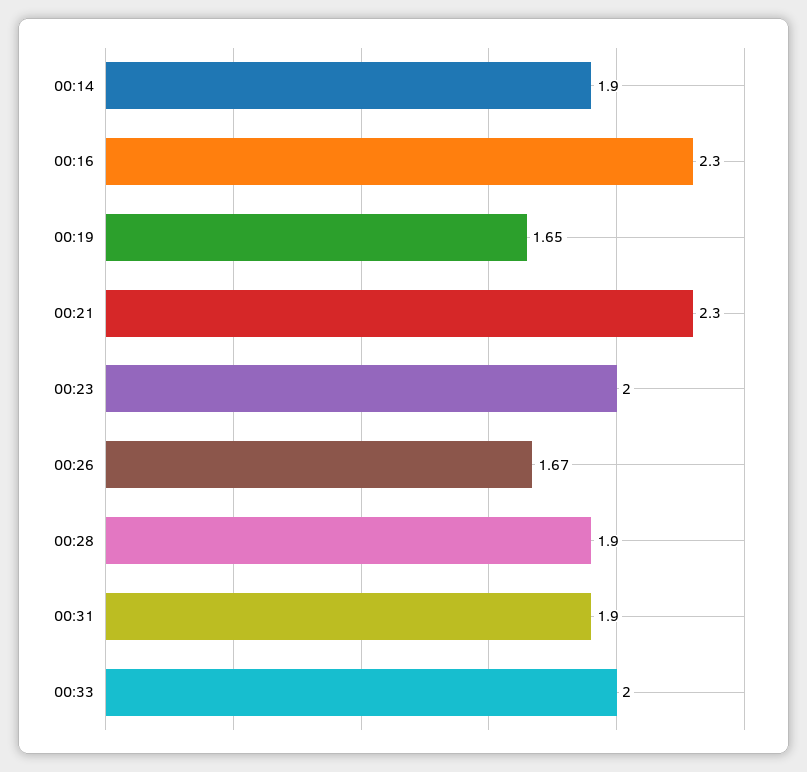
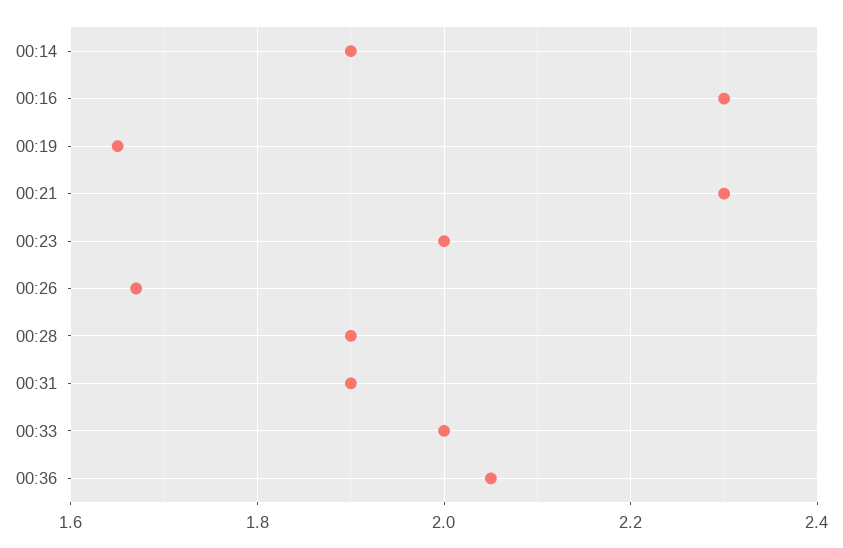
00:36: none -> 2.05

